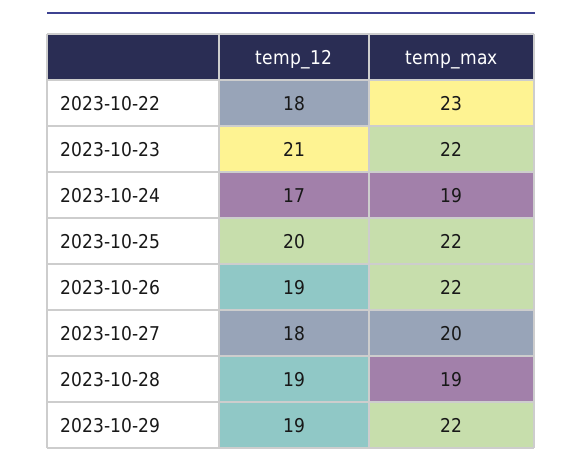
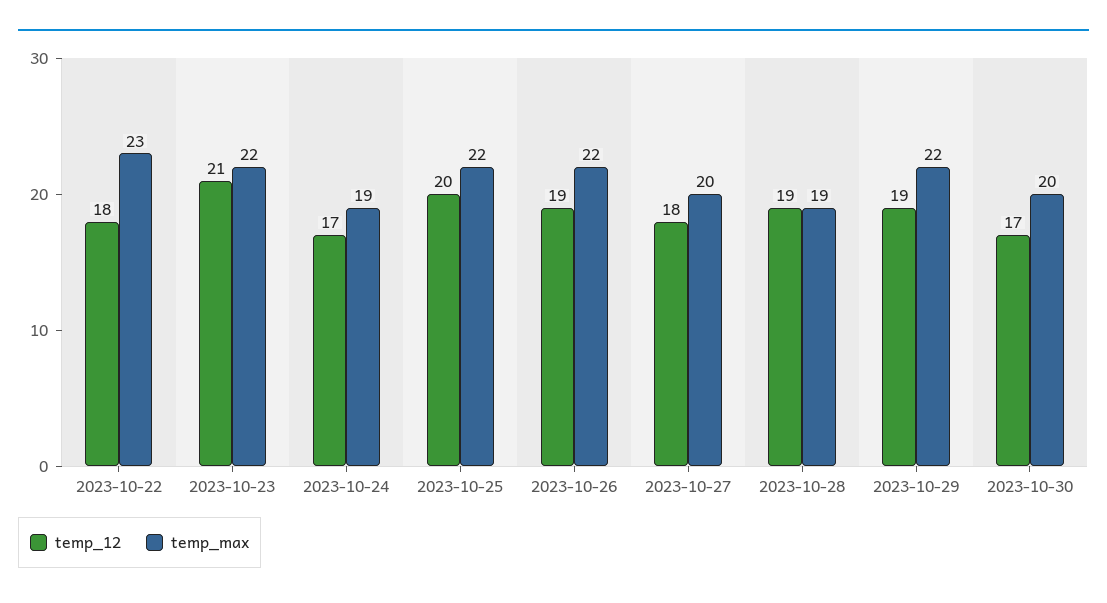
temp_12, 2023-10-30: none -> 17
temp_max, 2023-10-30: none -> 20

